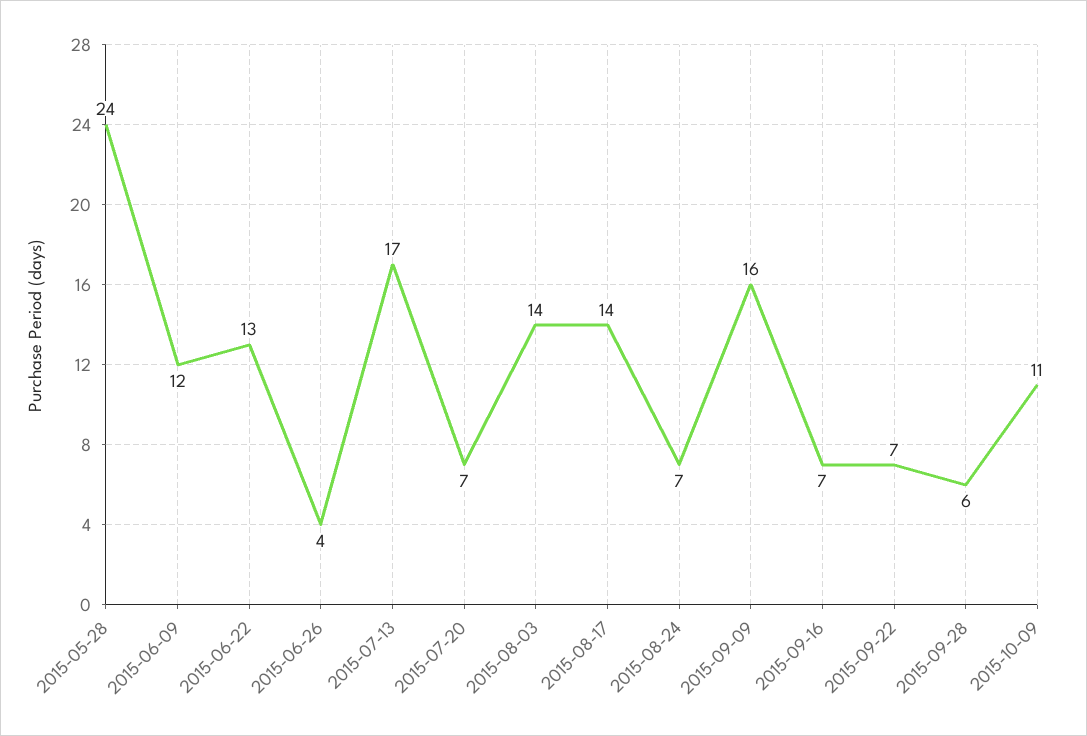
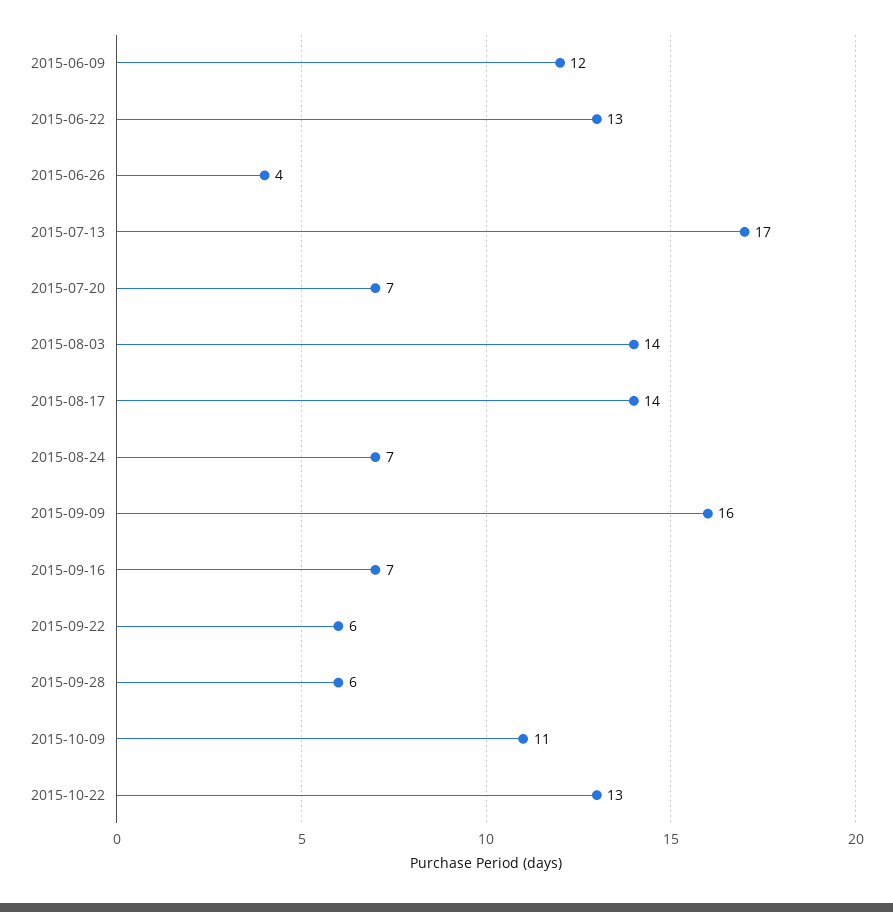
2015-05-28: 24 -> none
2015-09-22: 7 -> 6
2015-10-22: none -> 13

